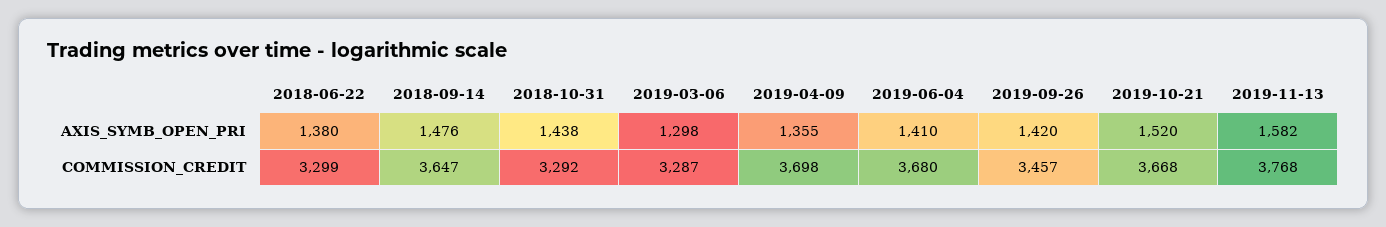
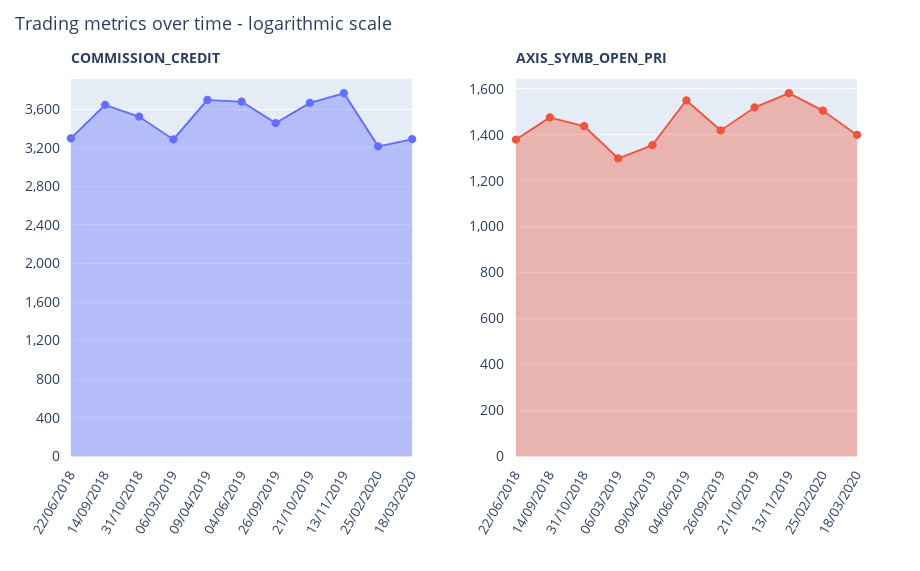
AXIS_SYMB_OPEN_PRI, 2019-06-04: 1410 -> 1550
COMMISSION_CREDIT, 2018-10-31: 3292 -> 3500
COMMISSION_CREDIT, 25/02/2020: none -> 3200
COMMISSION_CREDIT, 18/03/2020: none -> 3300
AXIS_SYMB_OPEN_PRI, 25/02/2020: none -> 1500
AXIS_SYMB_OPEN_PRI, 18/03/2020: none -> 1400

